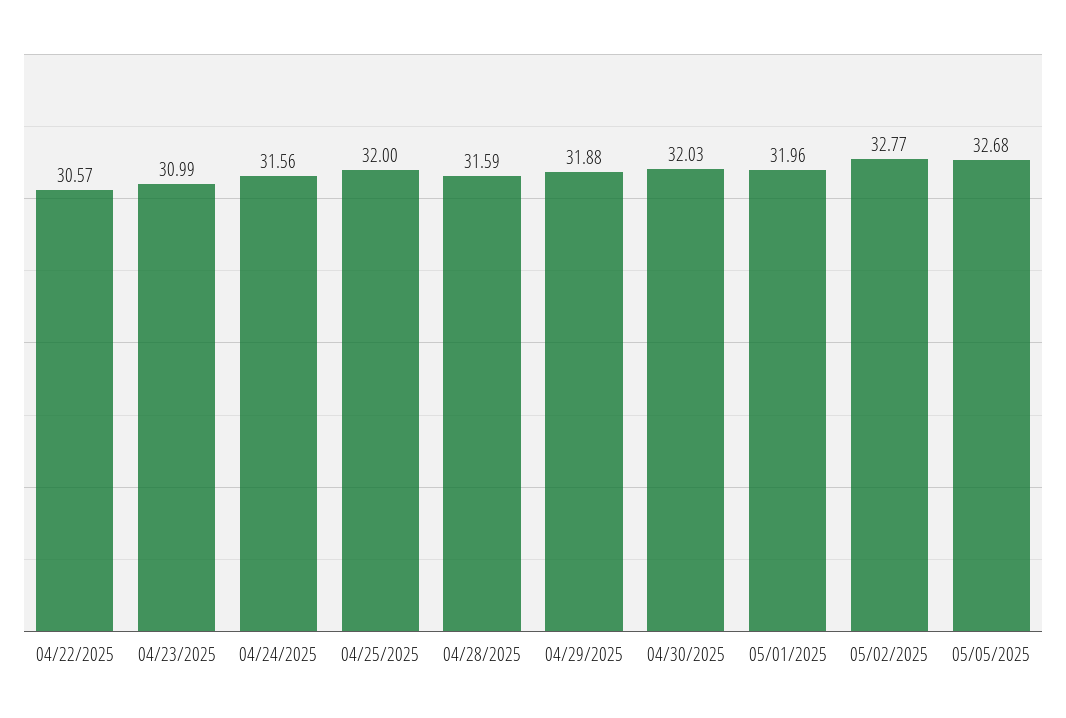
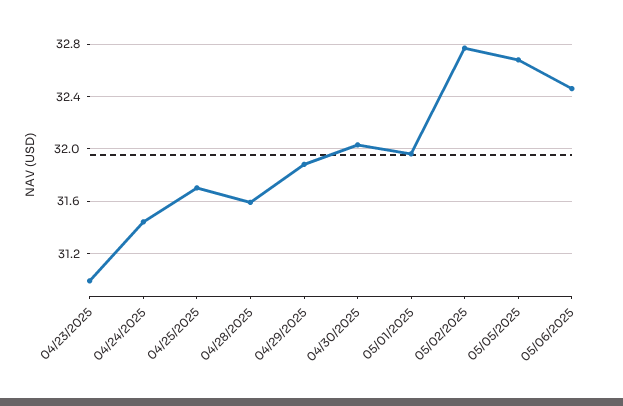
04/22/2025: 30.57 -> none
04/24/2025: 31.56 -> 31.45
04/25/2025: 32 -> 31.7
05/06/2025: none -> 32.45

